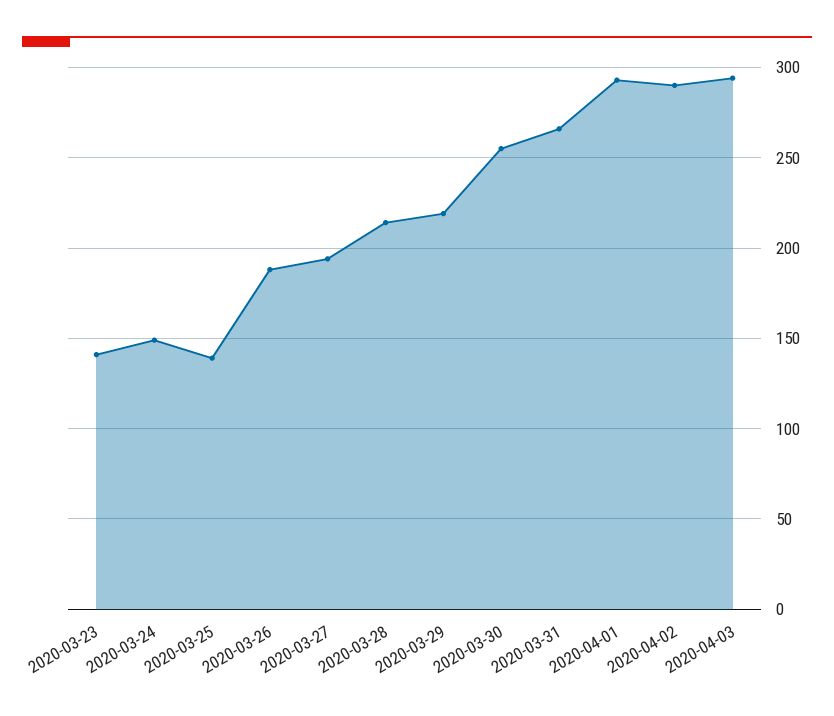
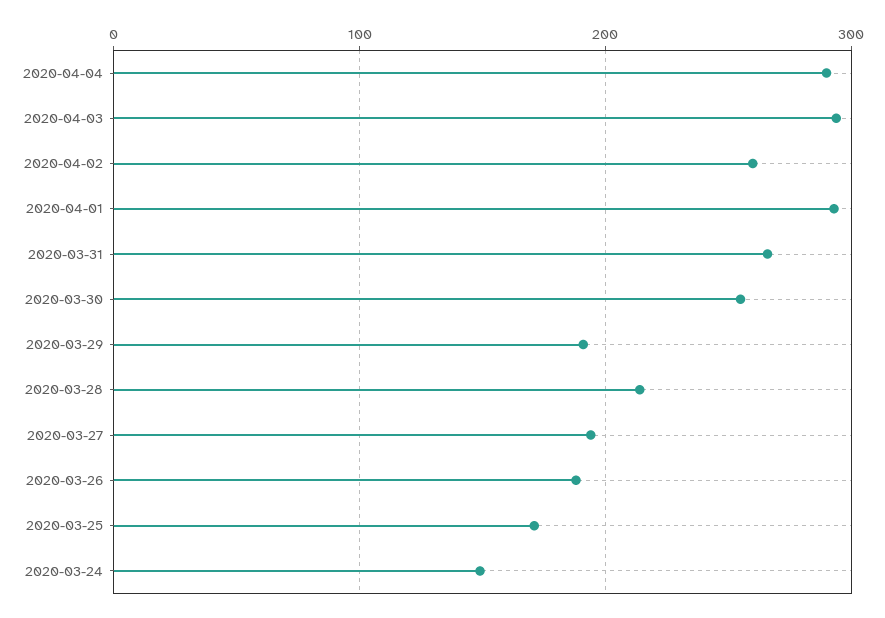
2020-03-23: 140 -> none
2020-03-25: 140 -> 170
2020-03-29: 220 -> 190
2020-04-02: 290 -> 260
2020-04-04: none -> 290

